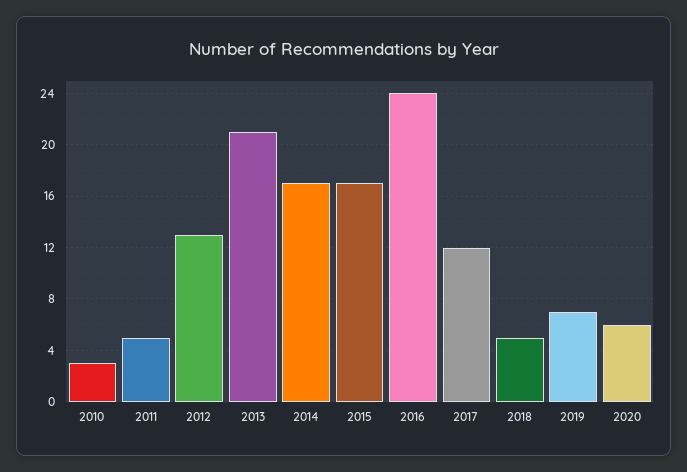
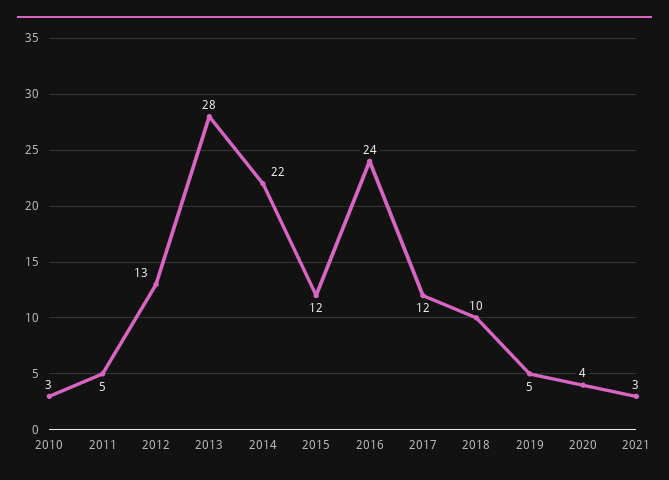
2013: 21 -> 28
2014: 17 -> 22
2015: 17 -> 12
2018: 5 -> 10
2019: 7 -> 5
2020: 6 -> 4
2021: none -> 3

